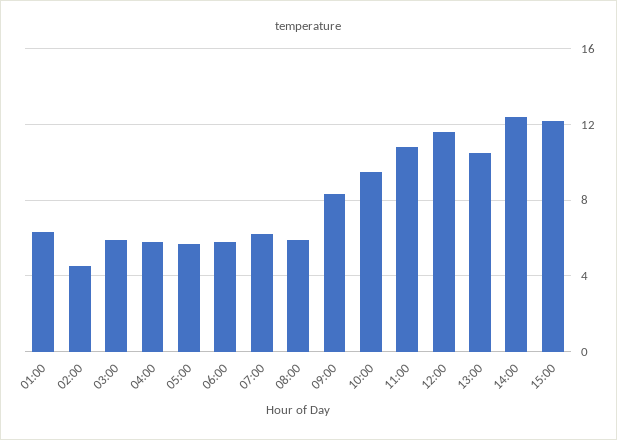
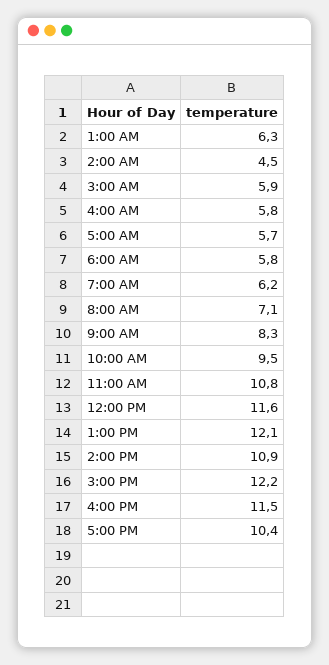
08:00: 6 -> 7.1
13:00: 10.5 -> 12.1
14:00: 12.5 -> 10.9
4:00 PM: none -> 11.5
5:00 PM: none -> 10.4

